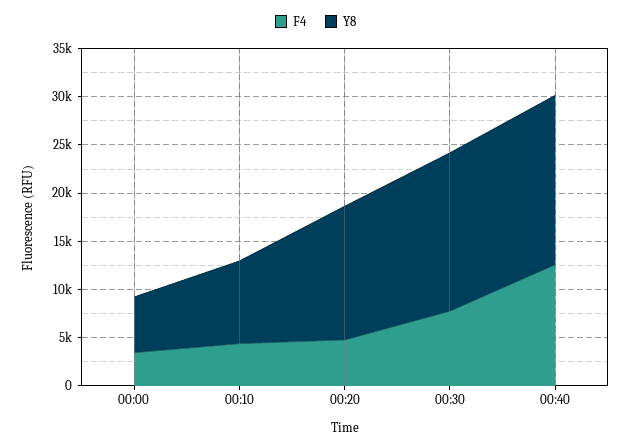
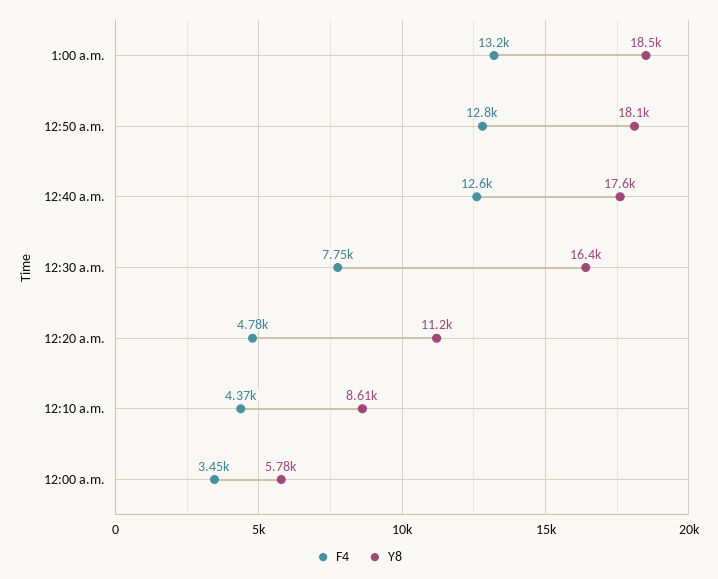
Y8, 00:20: 14000 -> 11200
F4, 1:00 a.m.: none -> 13200
Y8, 1:00 a.m.: none -> 18500
F4, 12:50 a.m.: none -> 12800
Y8, 12:50 a.m.: none -> 18100

